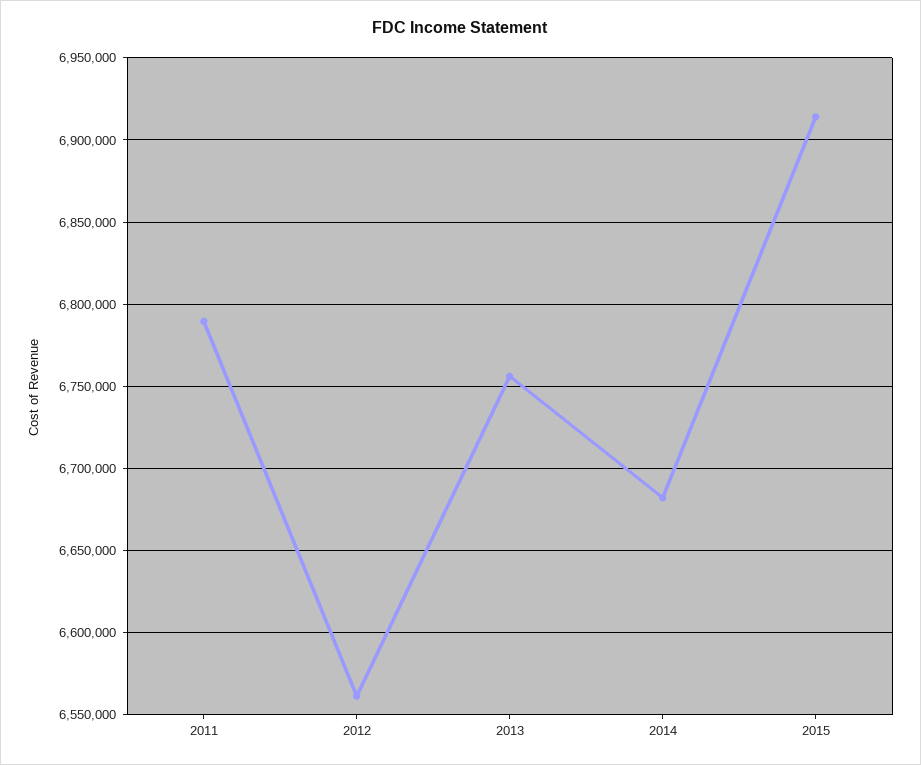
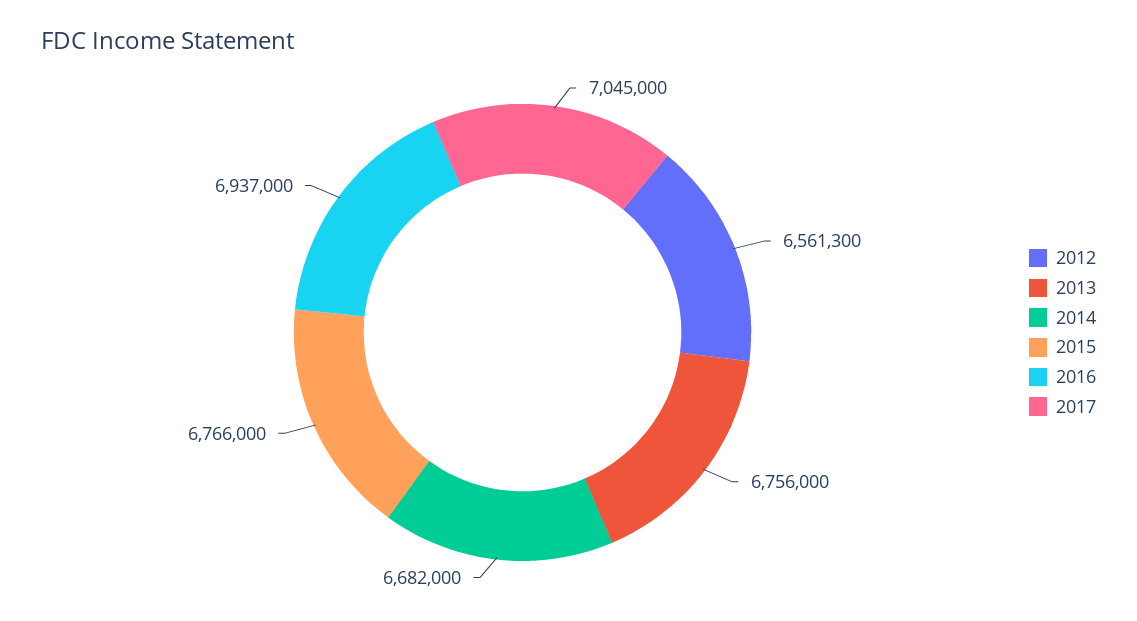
2011: 6790000 -> none
2015: 6915000 -> 6766000
2016: none -> 6937000
2017: none -> 7045000

